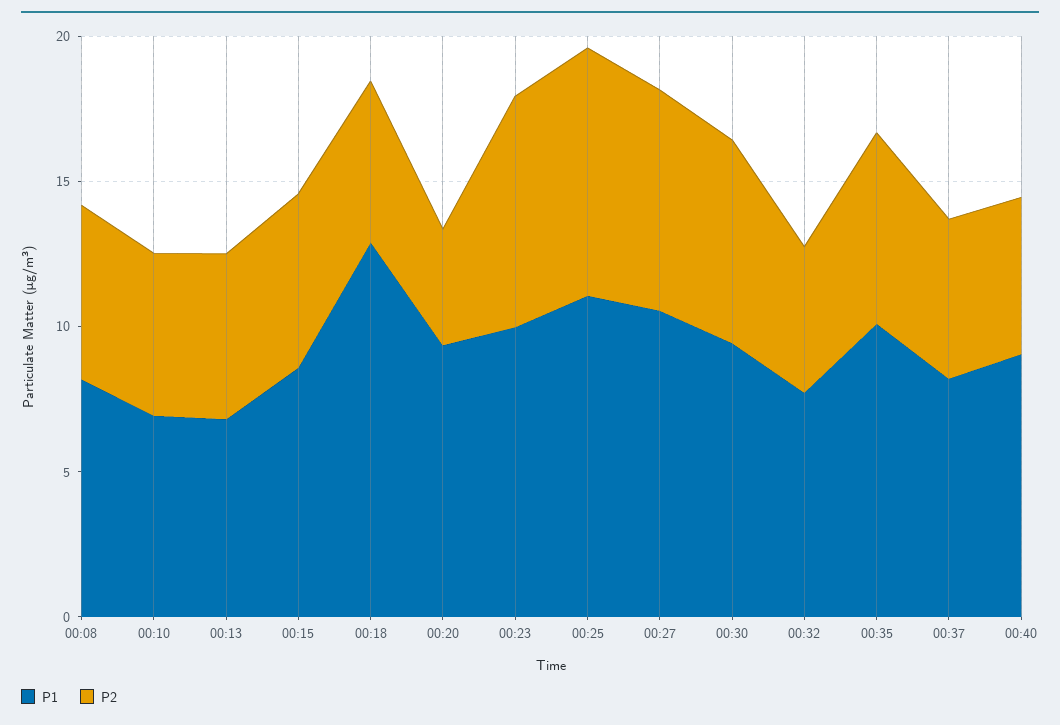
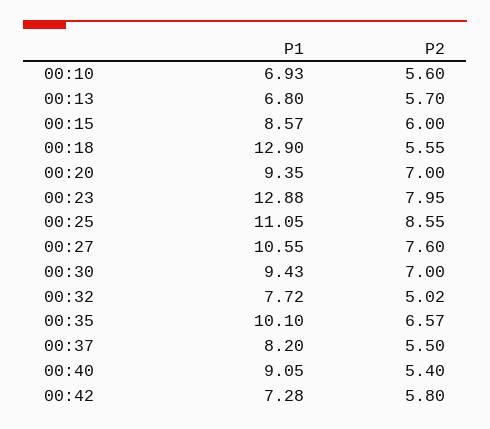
P1, 00:08: 8 -> none
P2, 00:08: 6 -> none
P2, 00:20: 4 -> 7
P1, 00:23: 10 -> 12.88
P1, 00:42: none -> 7.28
P2, 00:42: none -> 5.8

